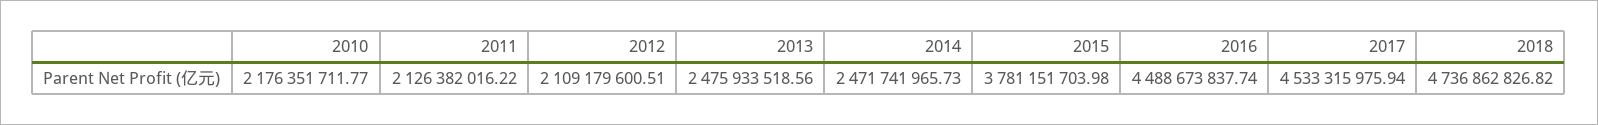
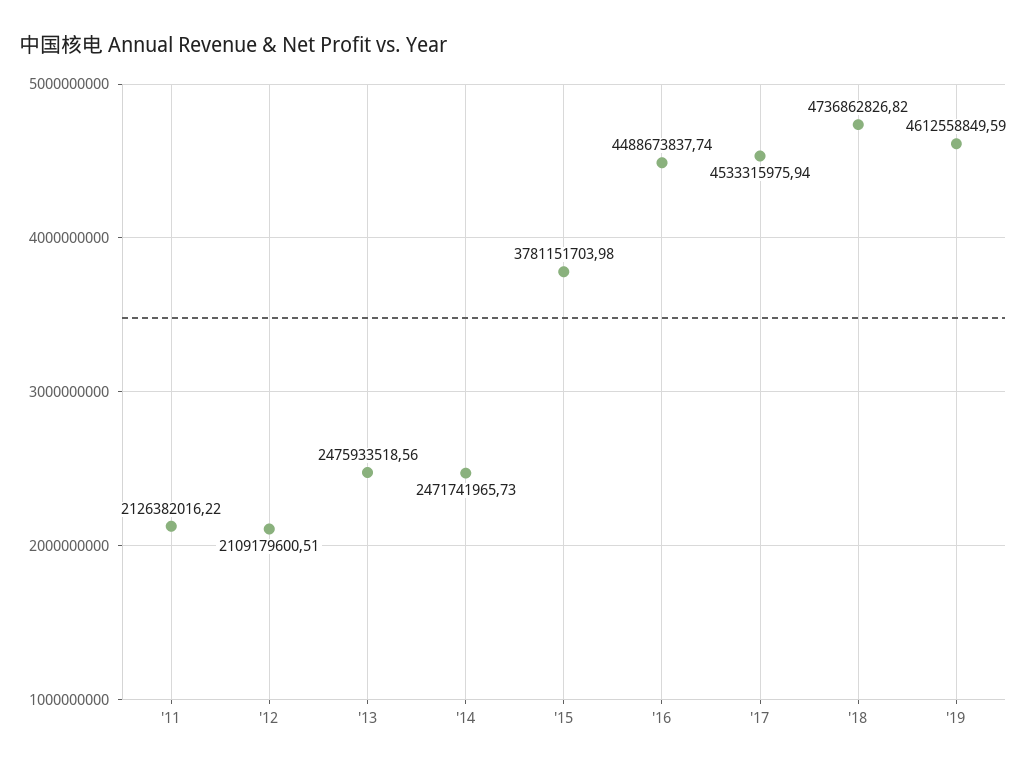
2010: 2176351711.77 -> none
'19: none -> 4612558849.59

